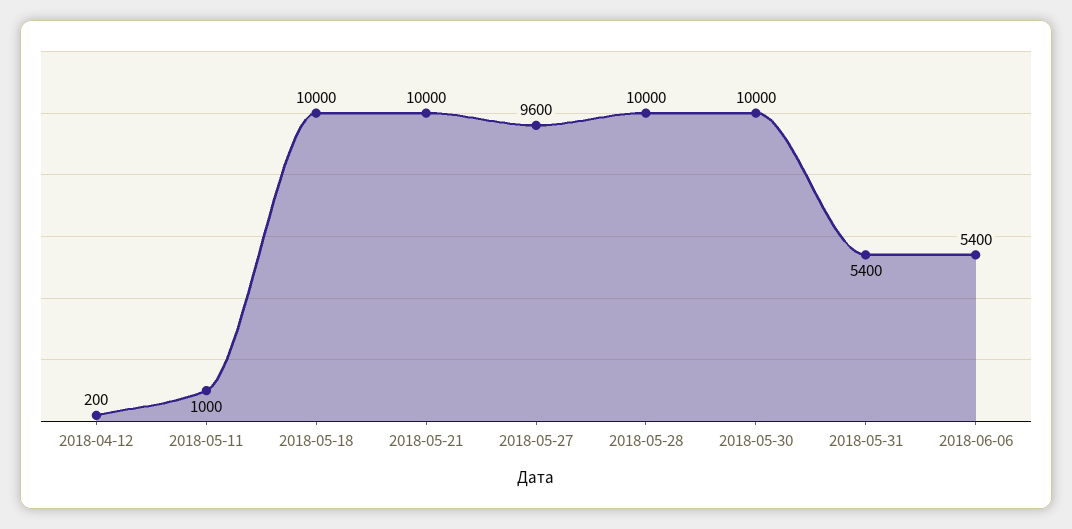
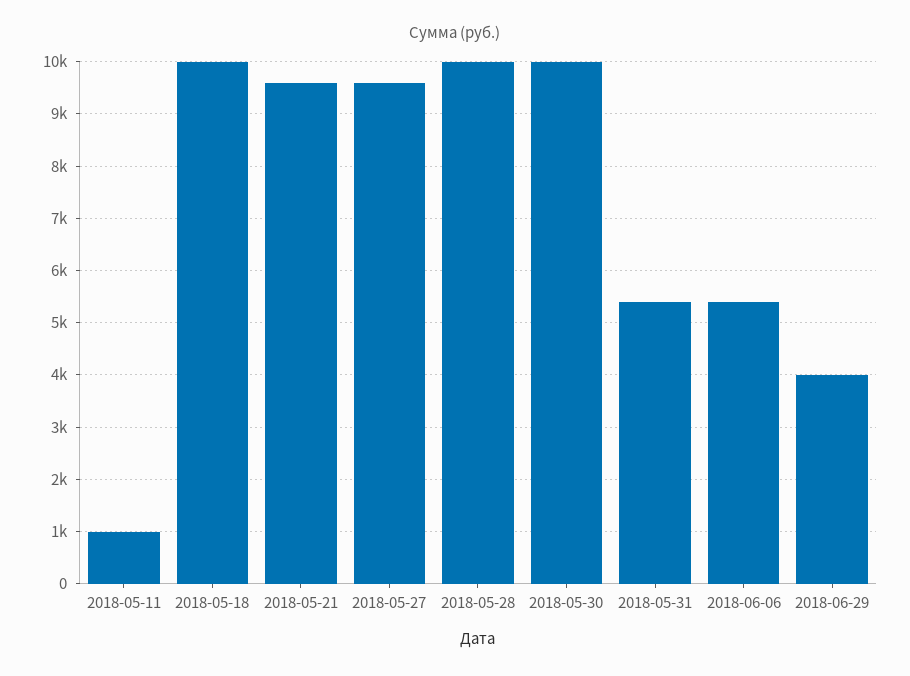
2018-04-12: 200 -> none
2018-05-21: 10000 -> 9600
2018-06-29: none -> 4000

